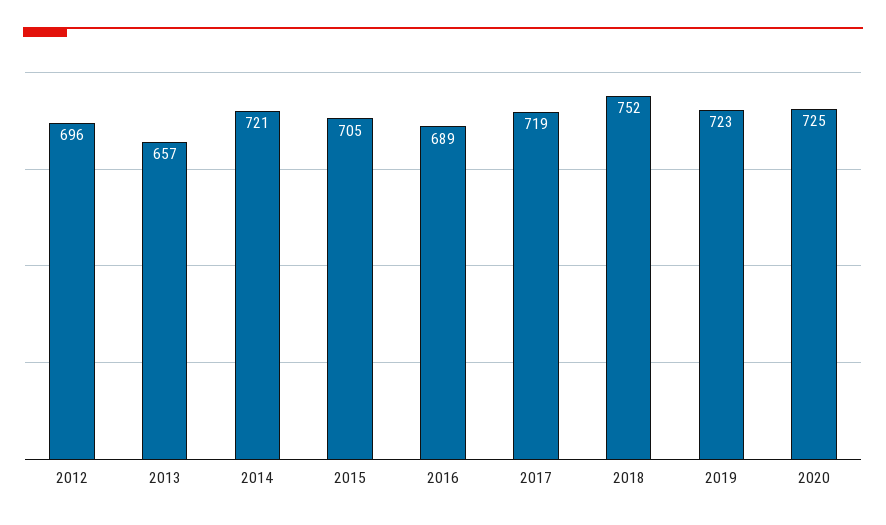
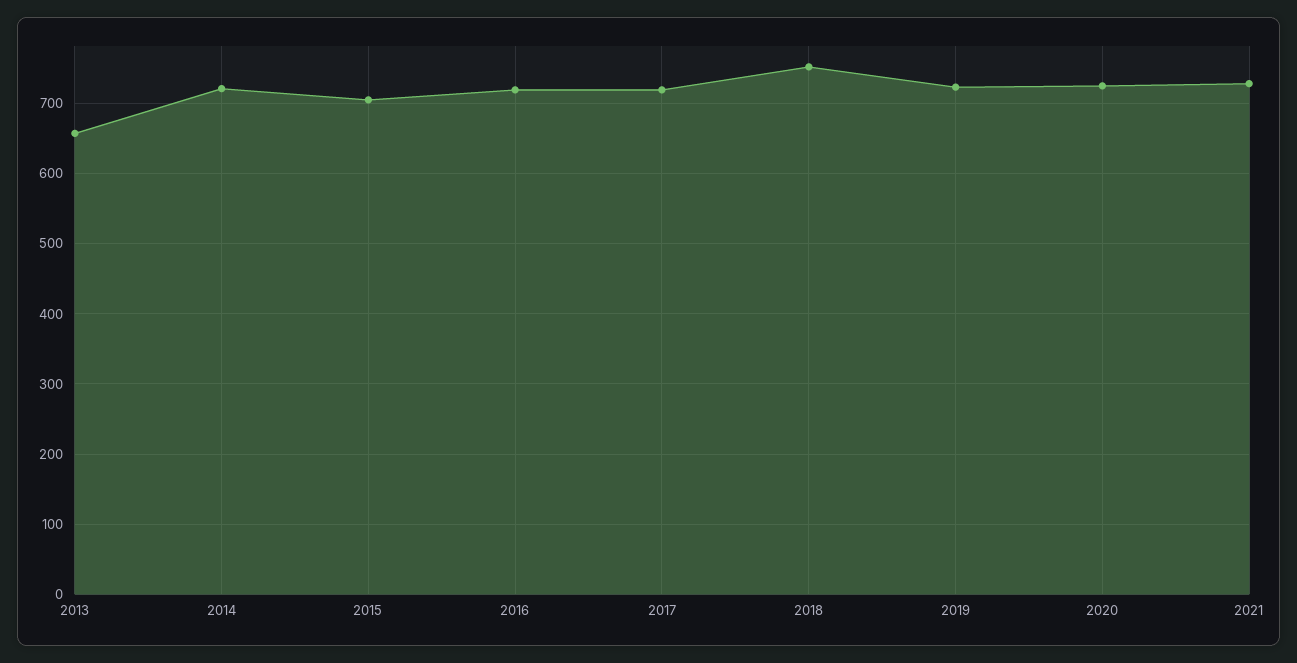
2012: 696 -> none
2016: 689 -> 720
2021: none -> 730

